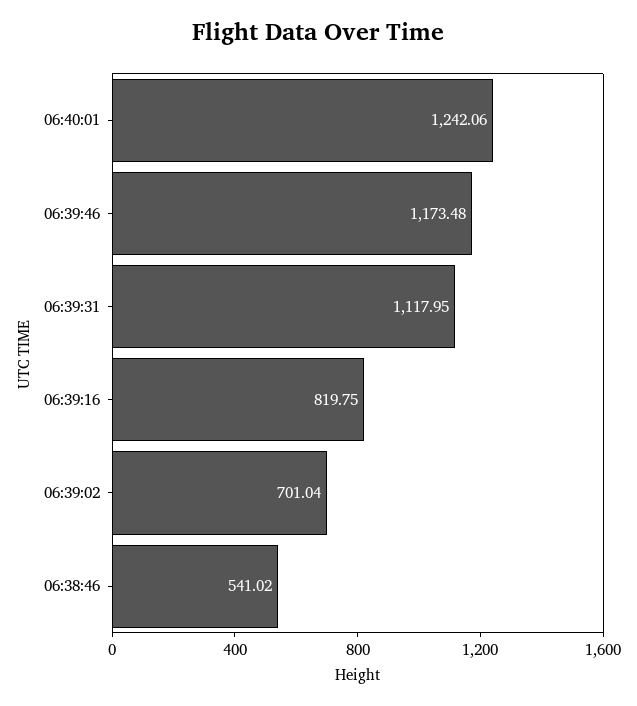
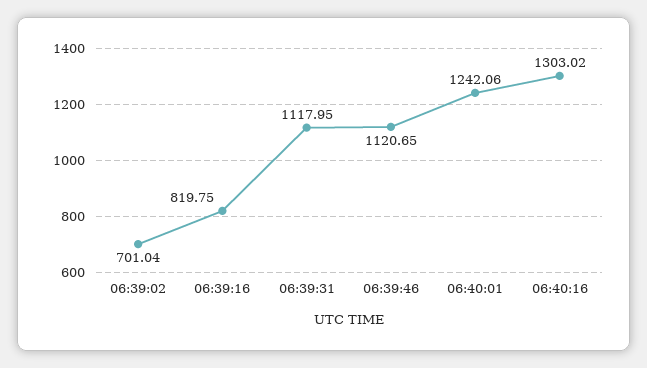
06:39:46: 1173.48 -> 1120.65
06:38:46: 541.02 -> none
06:40:16: none -> 1303.02

